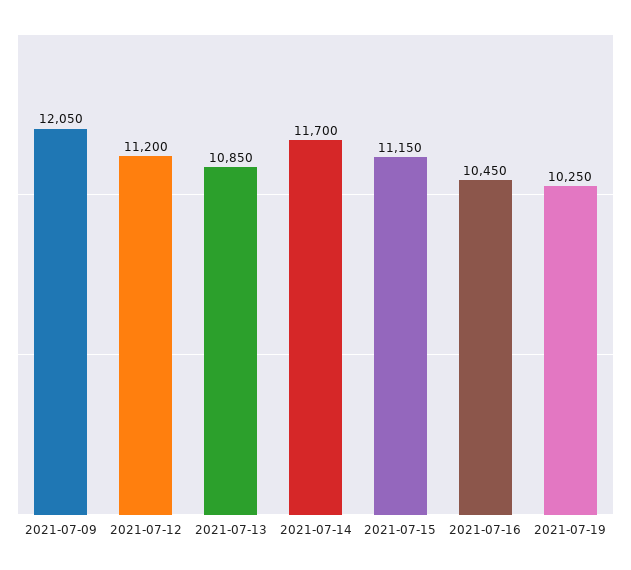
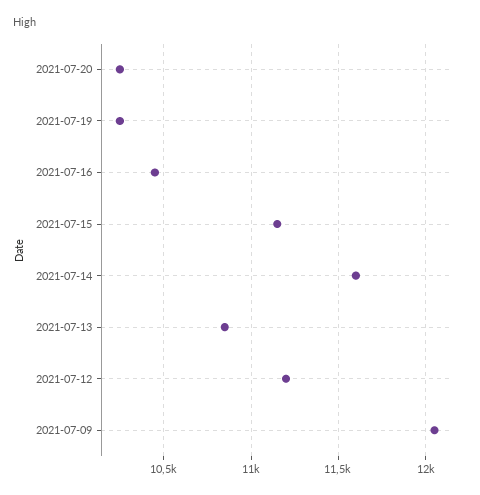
2021-07-14: 11700 -> 11600
2021-07-20: none -> 10250

